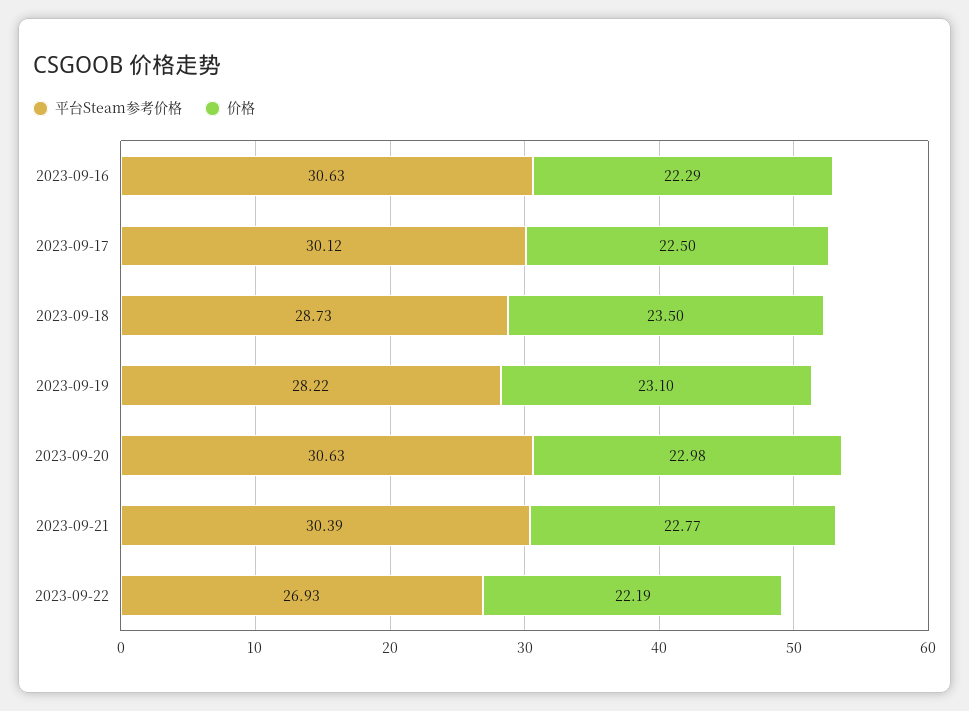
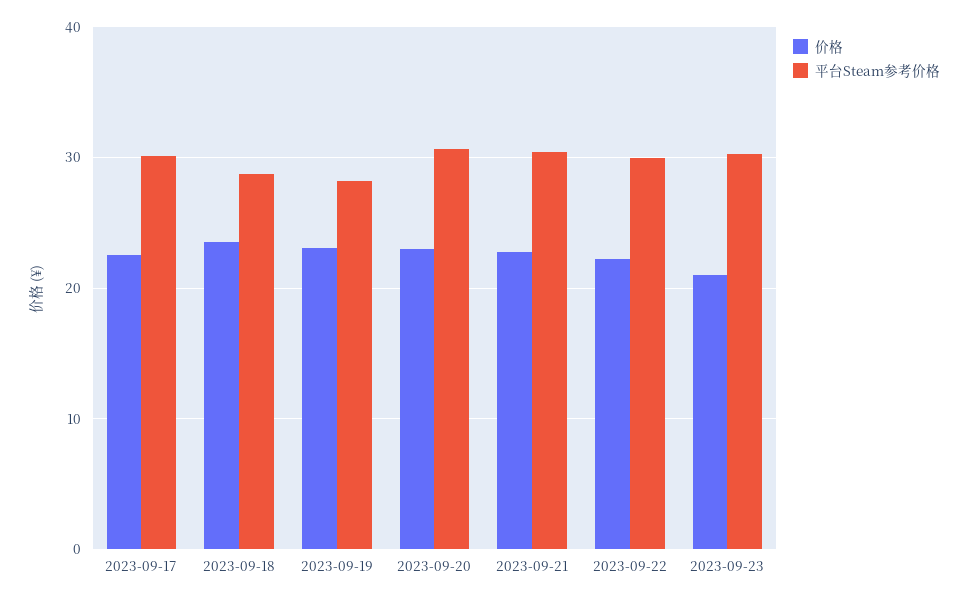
平台Steam参考价格, 2023-09-16: 30.63 -> none
价格, 2023-09-16: 22.29 -> none
平台Steam参考价格, 2023-09-22: 26.93 -> 30
价格, 2023-09-23: none -> 21
平台Steam参考价格, 2023-09-23: none -> 30

